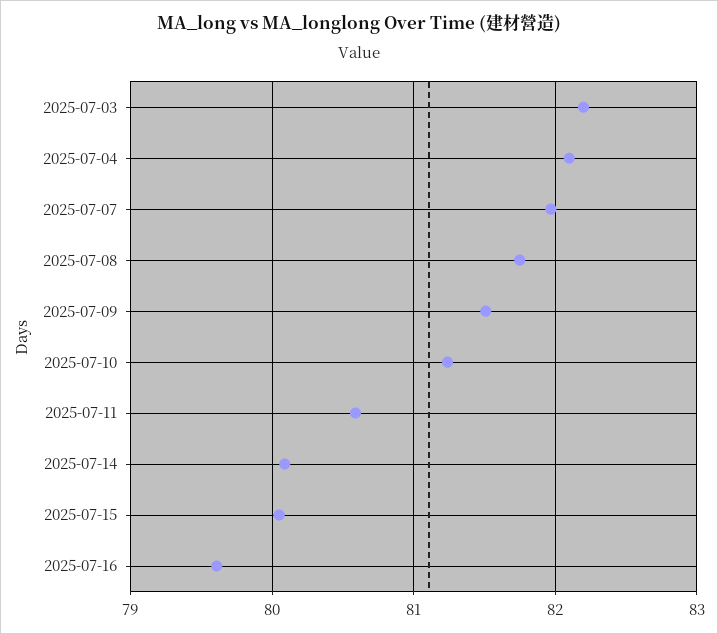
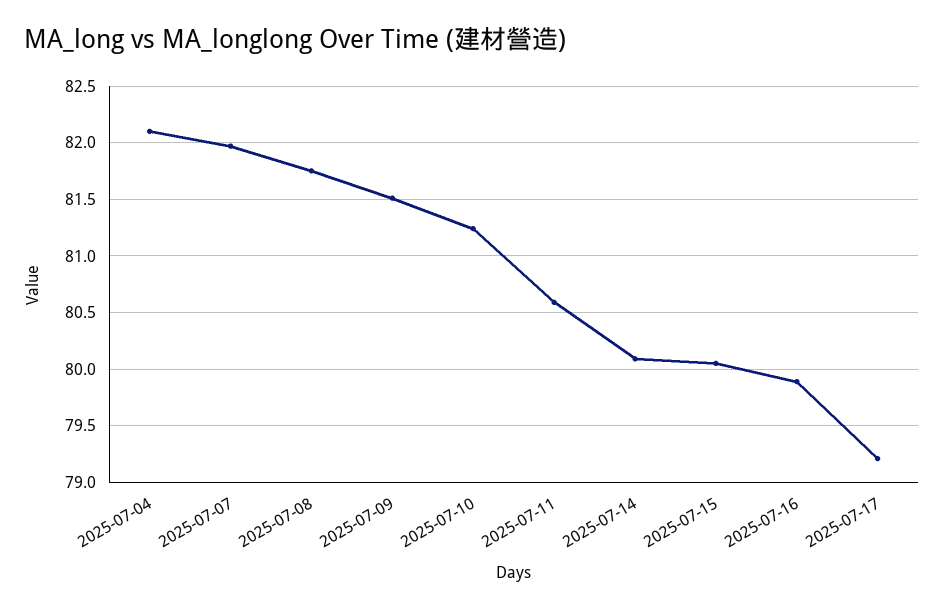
2025-07-03: 82.2 -> none
2025-07-16: 79.6 -> 79.9
2025-07-17: none -> 79.2

